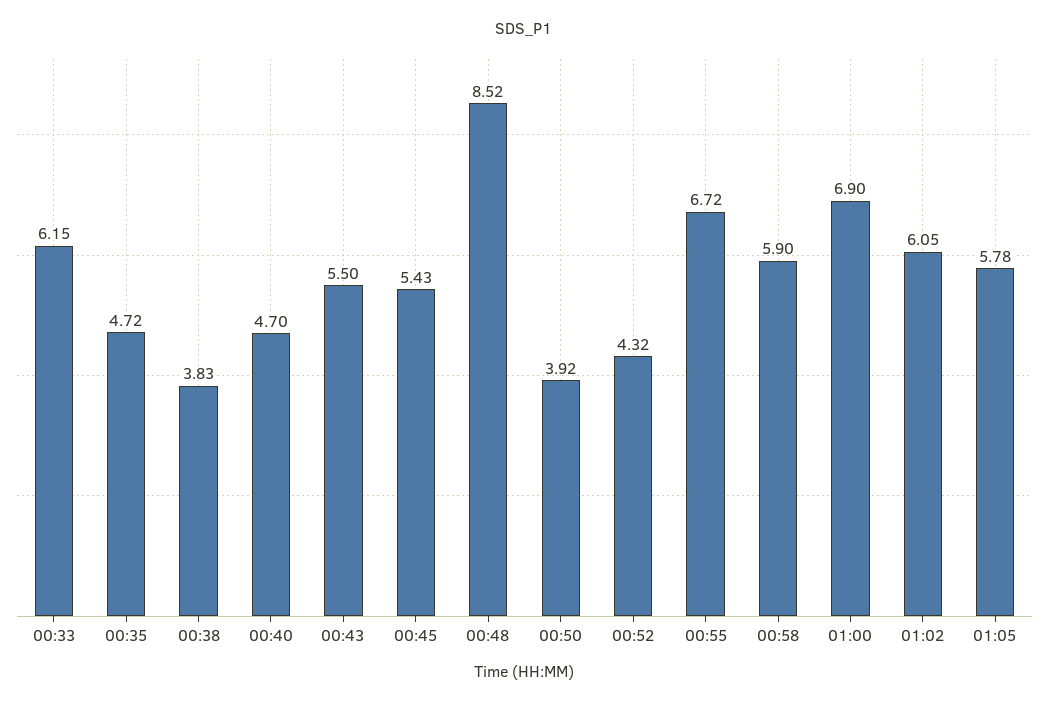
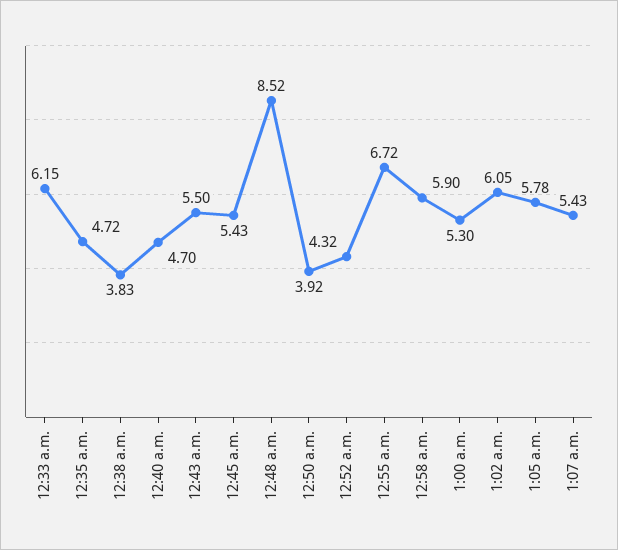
01:00: 6.9 -> 5.3
1:07 a.m.: none -> 5.43

